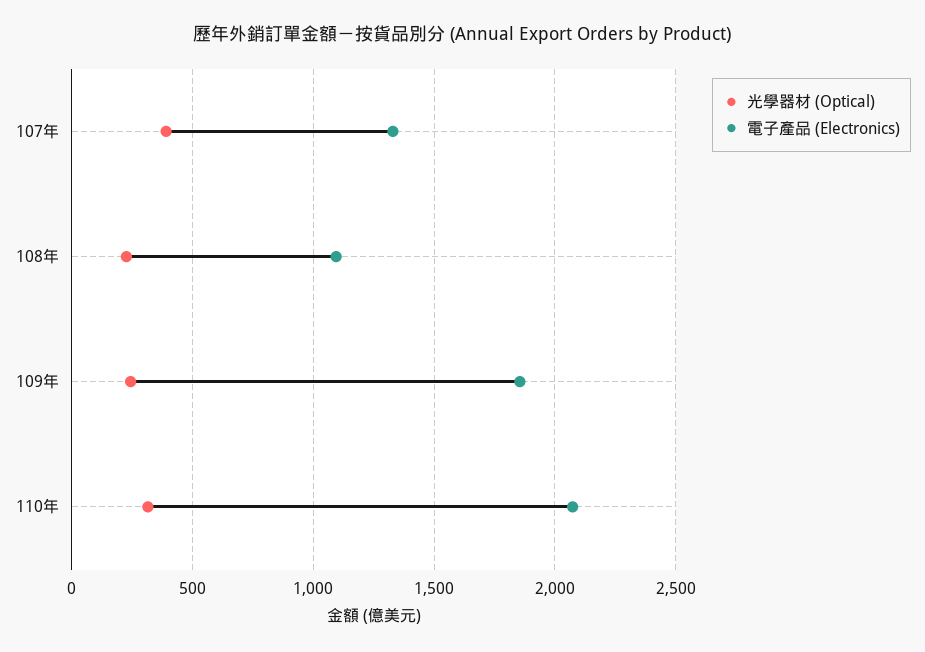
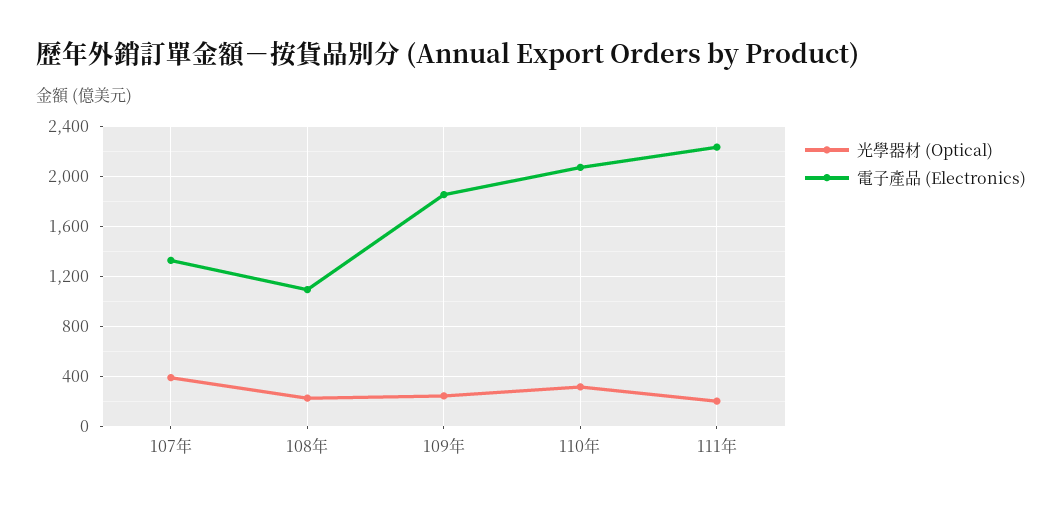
光學器材 (Optical), 111年: none -> 200
電子產品 (Electronics), 111年: none -> 2250

